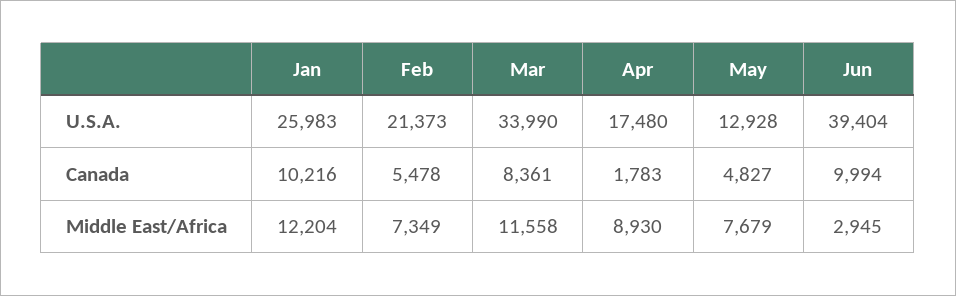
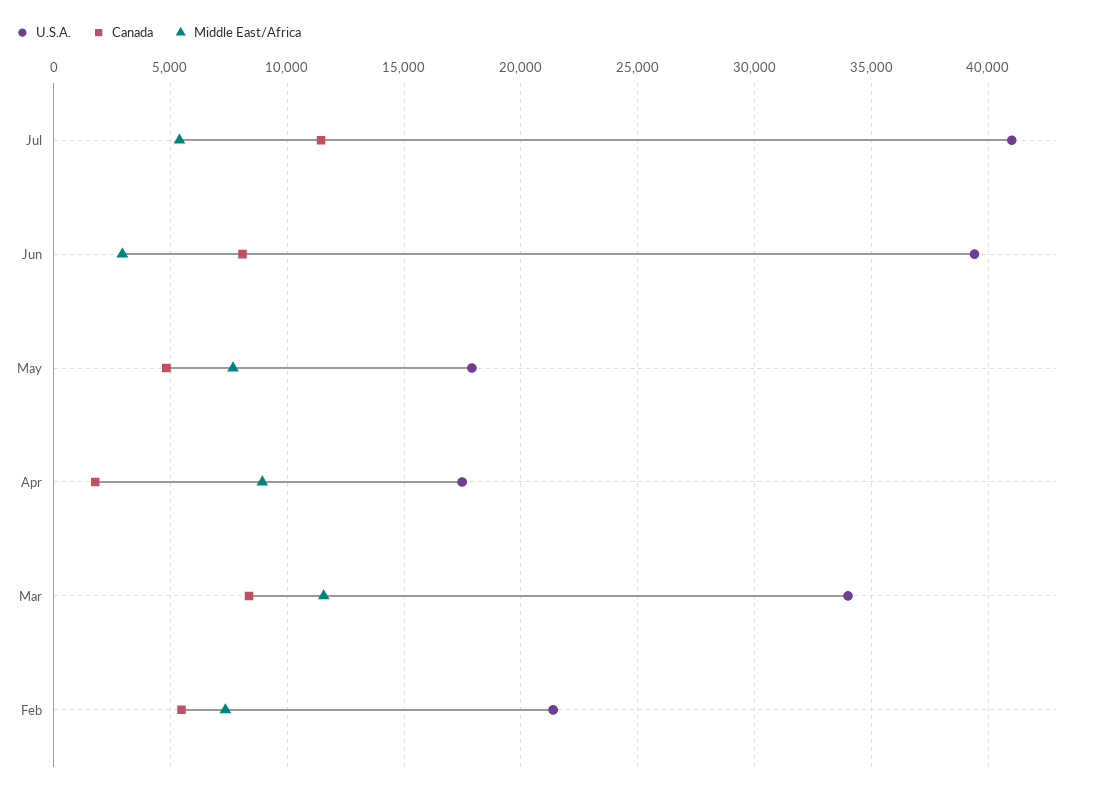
U.S.A., Jan: 25983 -> none
U.S.A., May: 12928 -> 18000
Canada, Jan: 10216 -> none
Canada, Jun: 9994 -> 8000
Middle East/Africa, Jan: 12204 -> none
U.S.A., Jul: none -> 41000
Canada, Jul: none -> 11500
Middle East/Africa, Jul: none -> 5500

